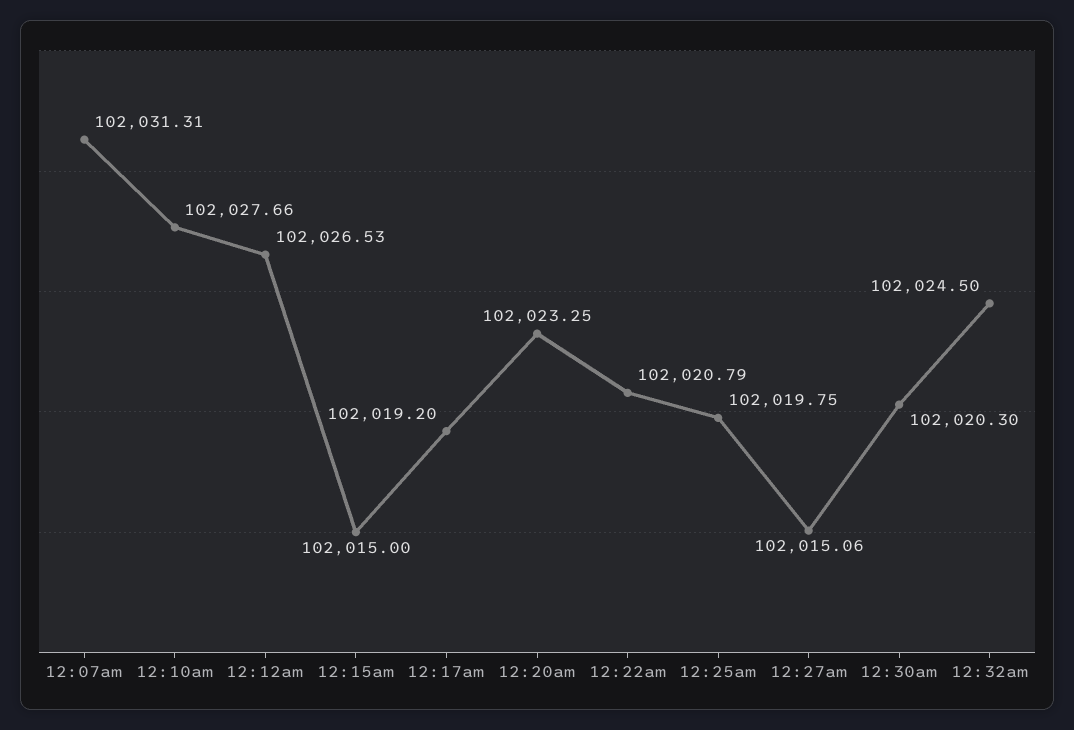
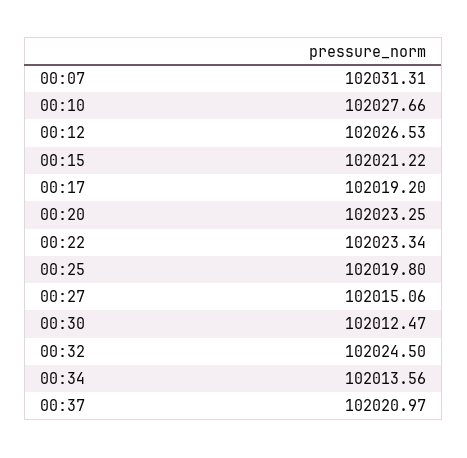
12:15am: 102015 -> 102021.22
12:22am: 102020.79 -> 102023.34
12:25am: 102019.75 -> 102019.8
12:30am: 102020.3 -> 102012.47
00:34: none -> 102013.56
00:37: none -> 102020.97

